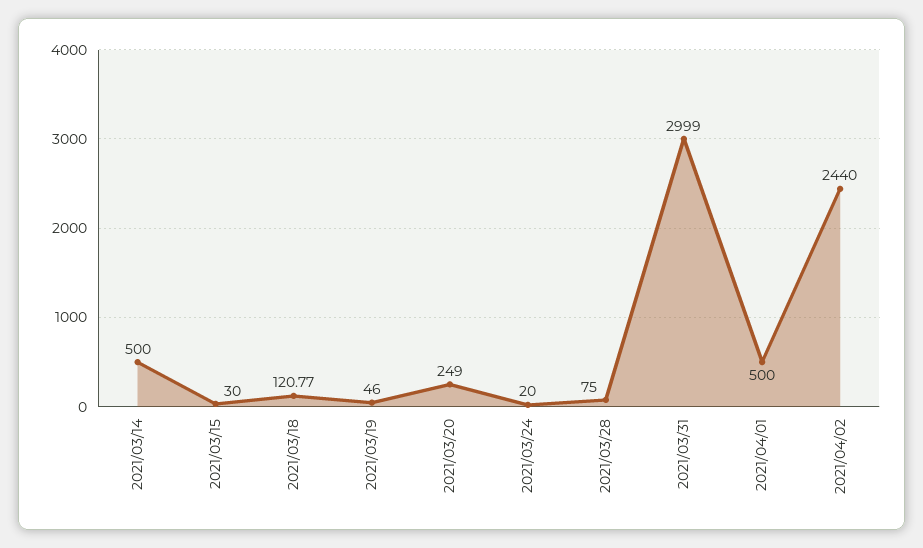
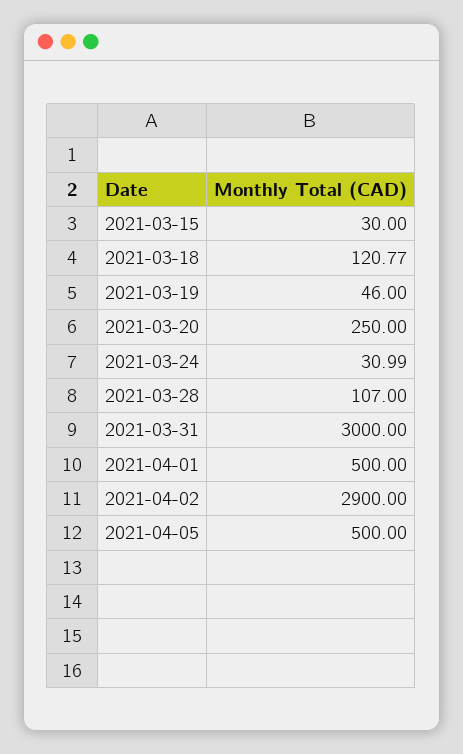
2021/03/14: 500 -> none
2021/03/20: 249 -> 250
2021/03/24: 20 -> 30.99
2021/03/28: 75 -> 107
2021/03/31: 2999 -> 3000
2021/04/02: 2440 -> 2900
2021-04-05: none -> 500

